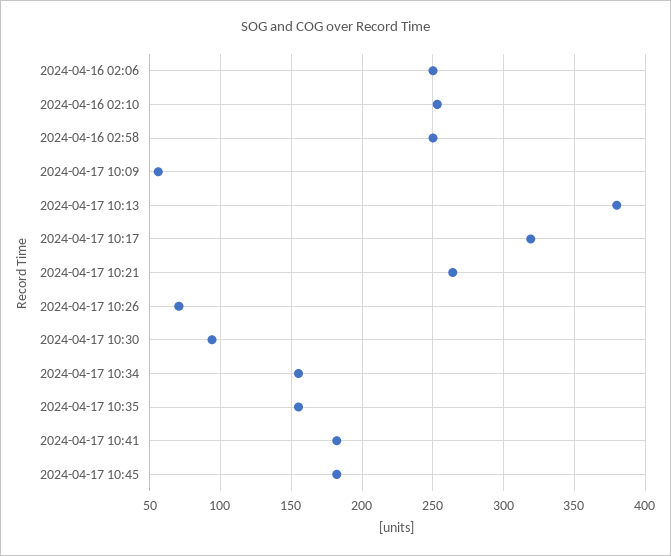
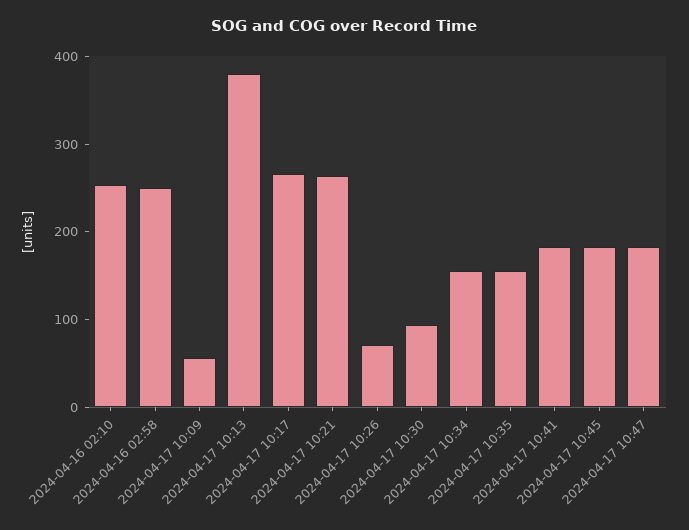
2024-04-16 02:06: 250 -> none
2024-04-17 10:17: 320 -> 260
2024-04-17 10:47: none -> 180

